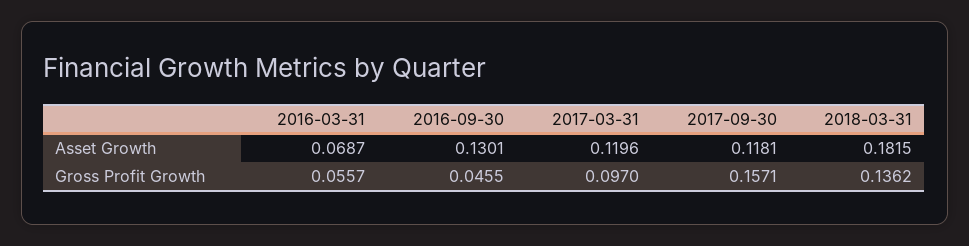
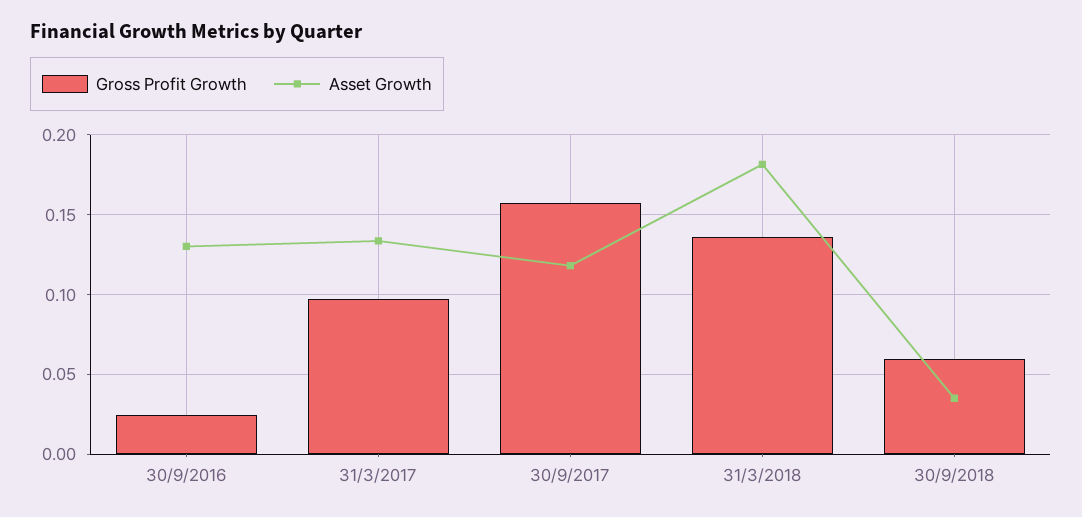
Asset Growth, 2016-03-31: 0.0687 -> none
Asset Growth, 2017-03-31: 0.1196 -> 0.135
Gross Profit Growth, 2016-03-31: 0.0557 -> none
Gross Profit Growth, 2016-09-30: 0.0455 -> 0.025
Gross Profit Growth, 30/9/2018: none -> 0.06
Asset Growth, 30/9/2018: none -> 0.035

